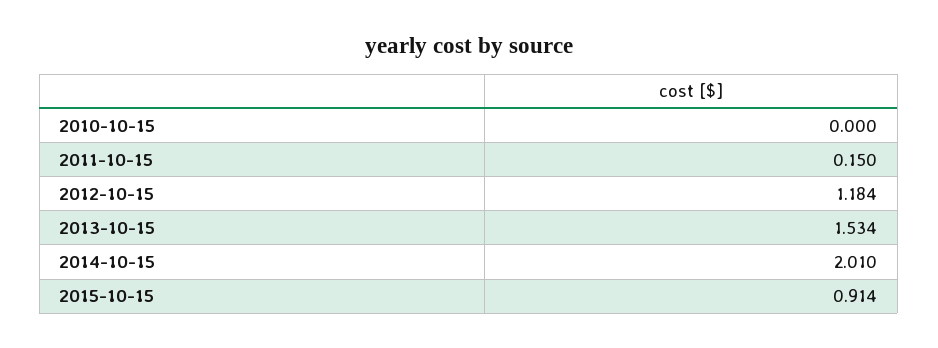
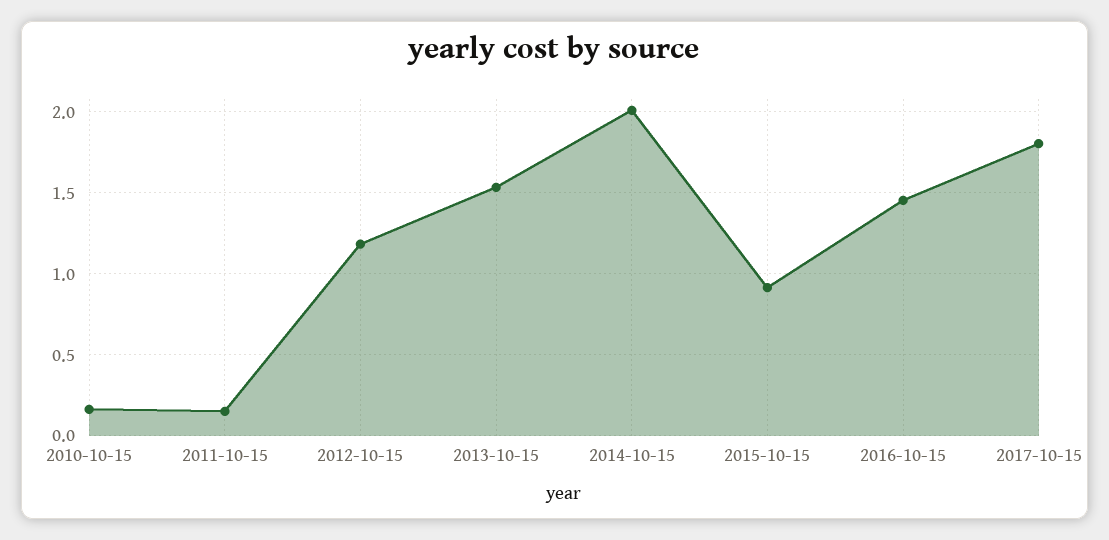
2010-10-15: 0 -> 0.15
2016-10-15: none -> 1.45
2017-10-15: none -> 1.8

